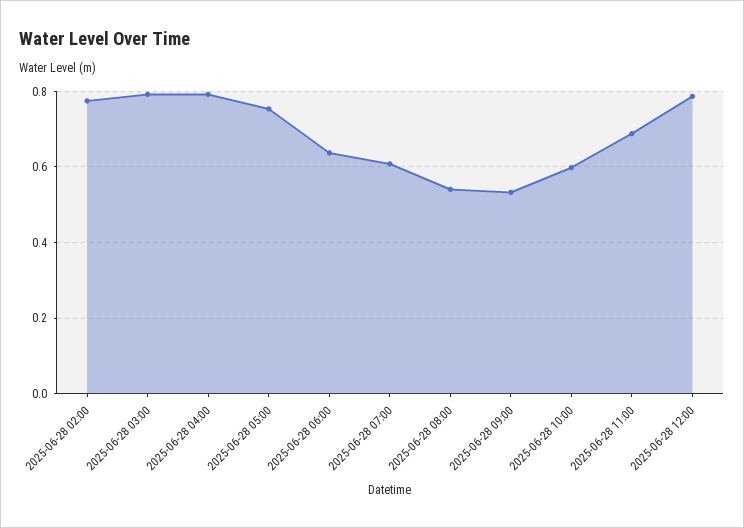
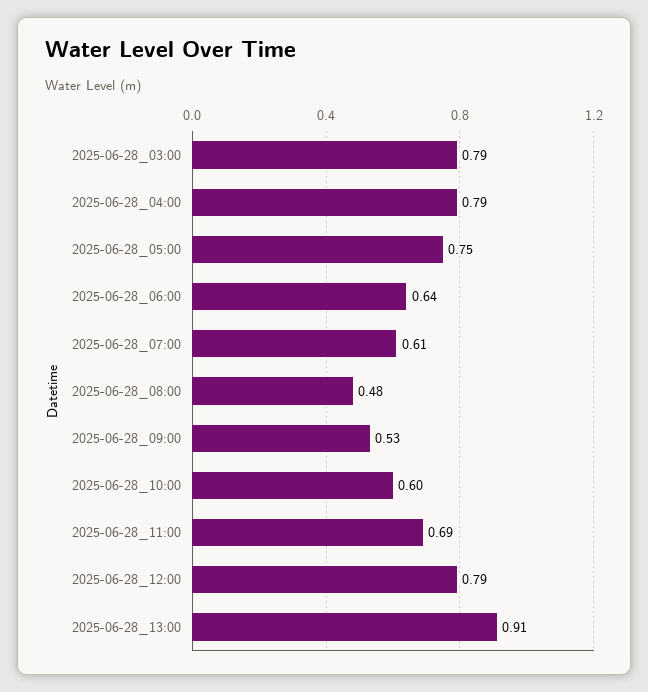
2025-06-28 02:00: 0.78 -> none
2025-06-28 08:00: 0.54 -> 0.48
2025-06-28_13:00: none -> 0.91

